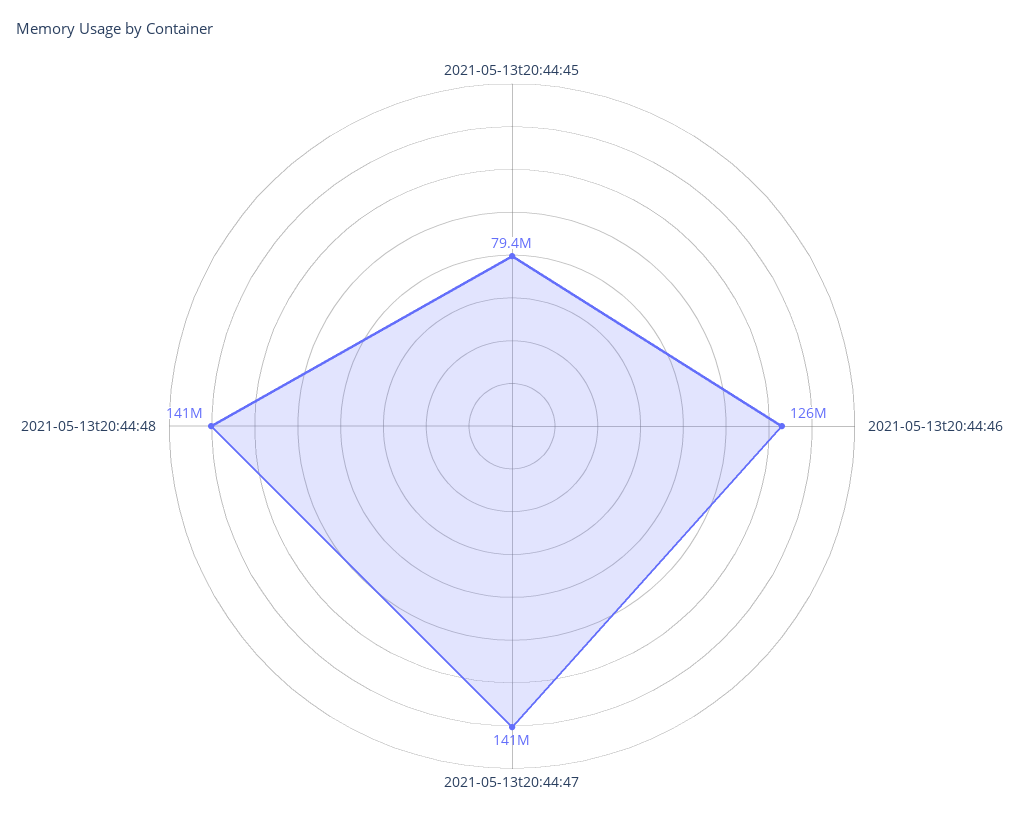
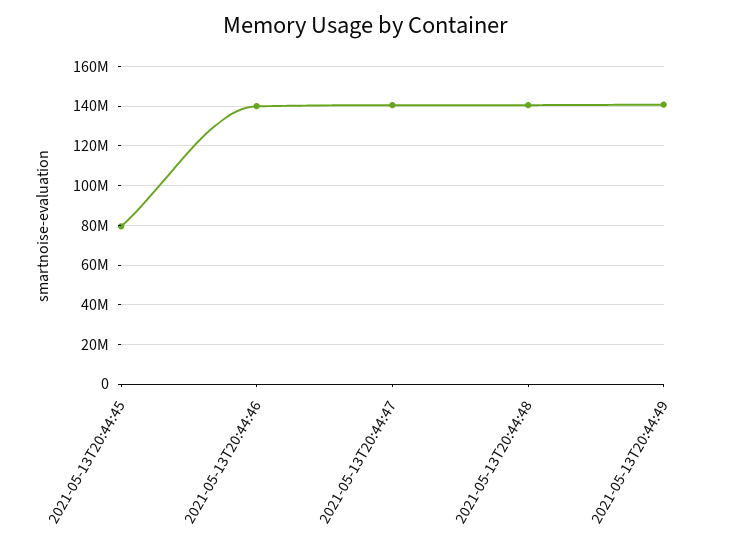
2021-05-13t20:44:46: 126000000 -> 140000000
2021-05-13T20:44:49: none -> 140000000

